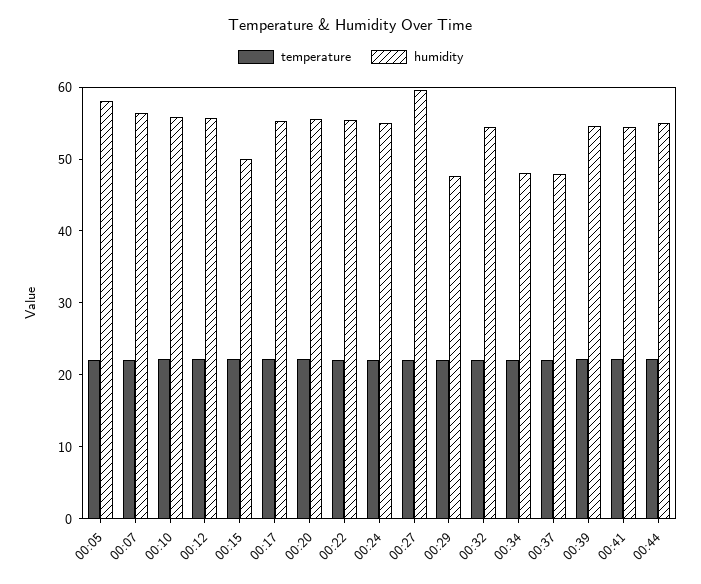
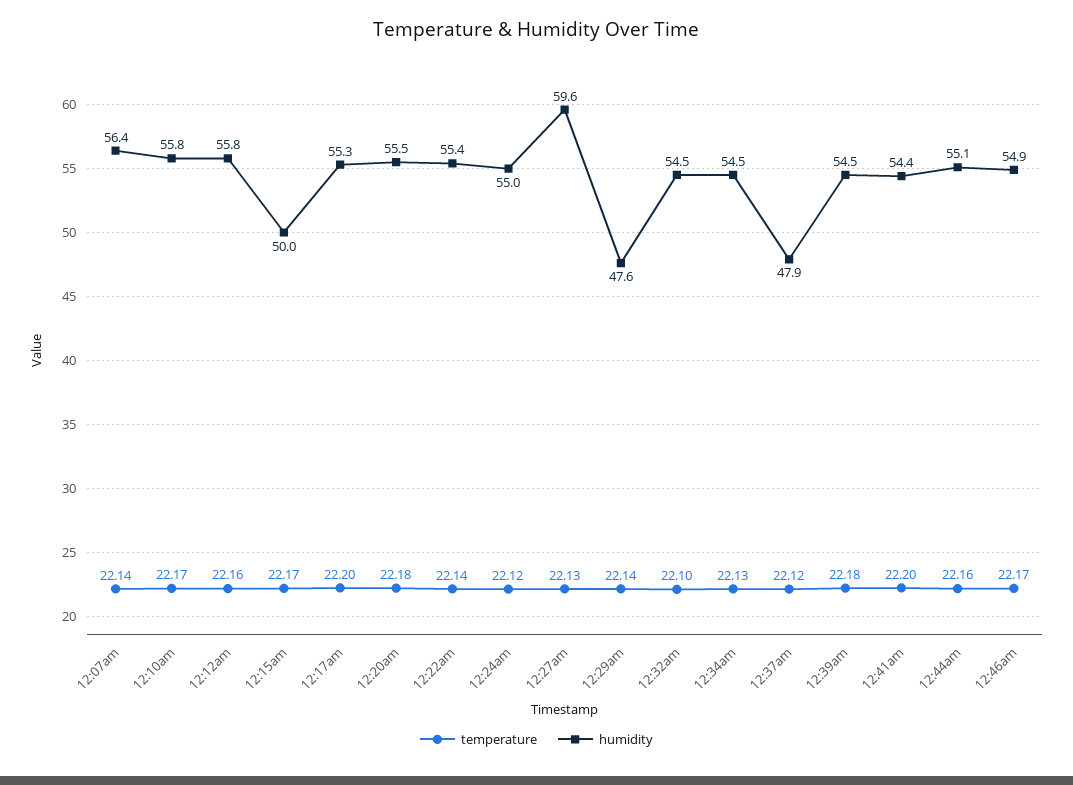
temperature, 00:05: 22 -> none
humidity, 00:05: 58 -> none
humidity, 00:34: 48 -> 54.5
temperature, 12:46am: none -> 22.17
humidity, 12:46am: none -> 54.9

